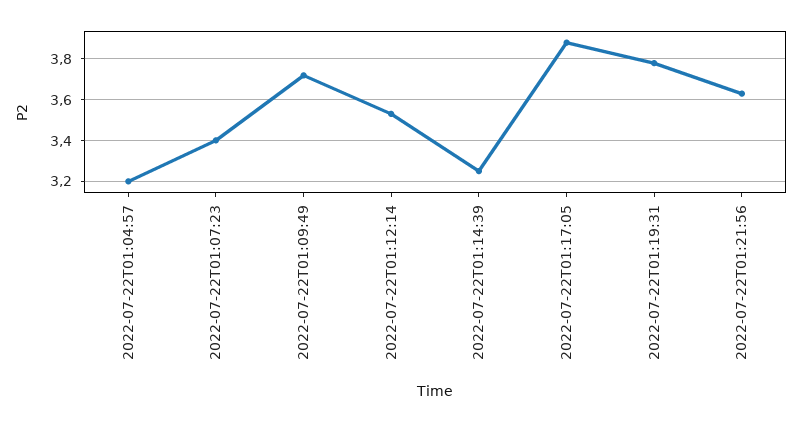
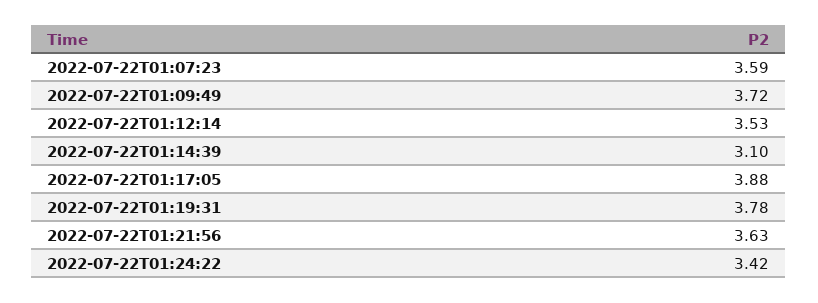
2022-07-22T01:04:57: 3.2 -> none
2022-07-22T01:07:23: 3.4 -> 3.59
2022-07-22T01:14:39: 3.25 -> 3.1
2022-07-22T01:24:22: none -> 3.42

